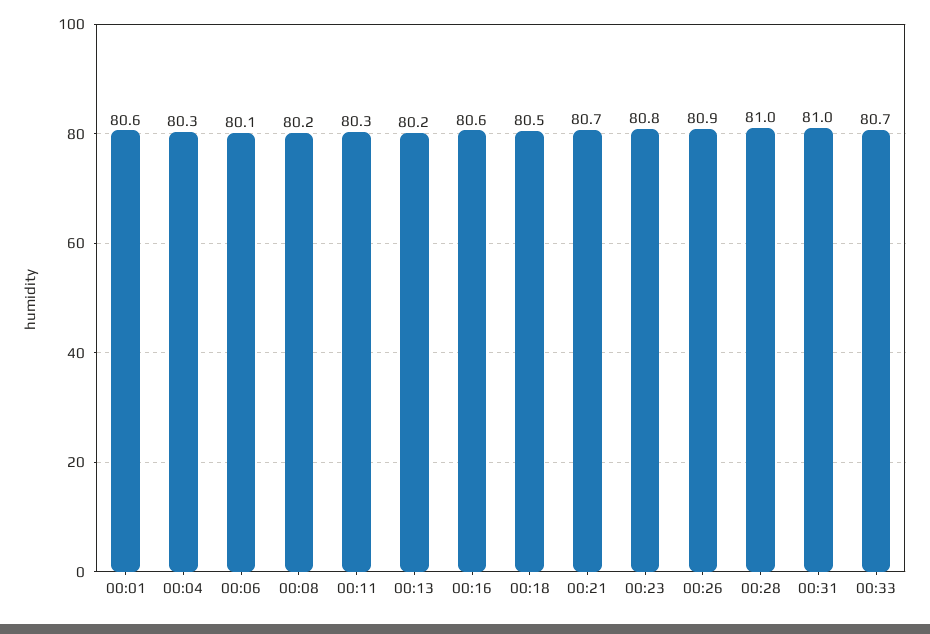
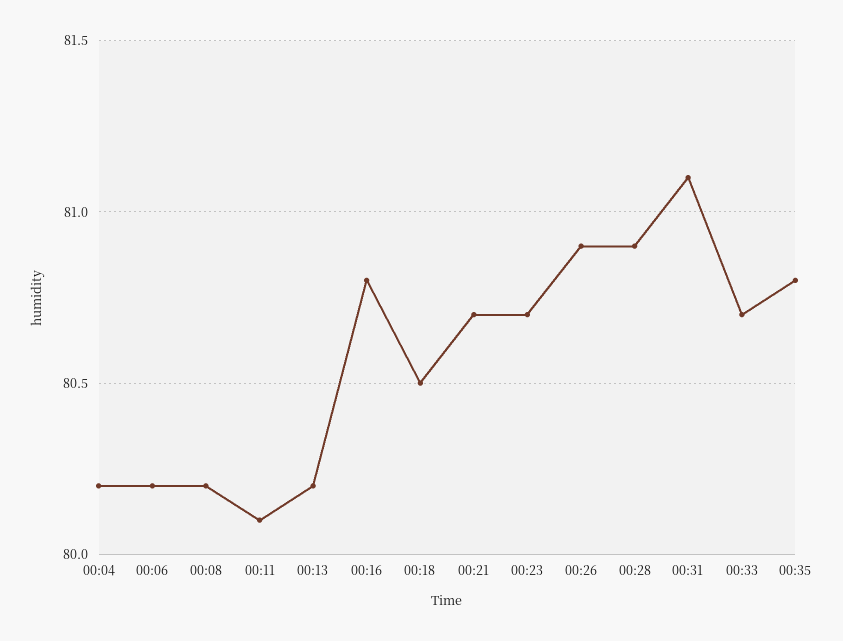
00:01: 80.6 -> none
00:04: 80.3 -> 80.2
00:06: 80.1 -> 80.2
00:11: 80.3 -> 80.1
00:16: 80.6 -> 80.8
00:23: 80.8 -> 80.7
00:28: 81 -> 80.9
00:31: 81 -> 81.1
00:35: none -> 80.8

